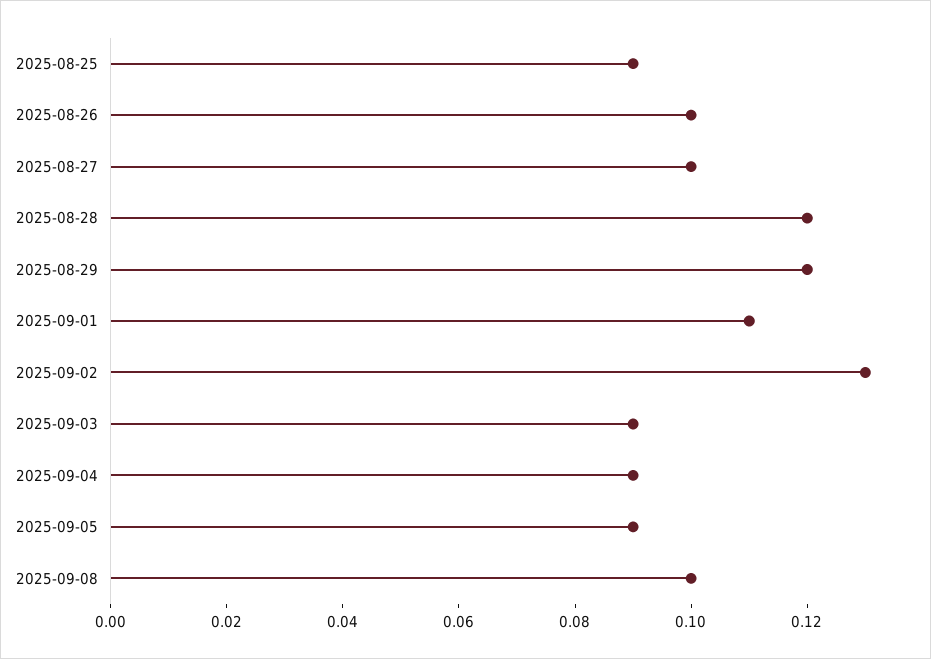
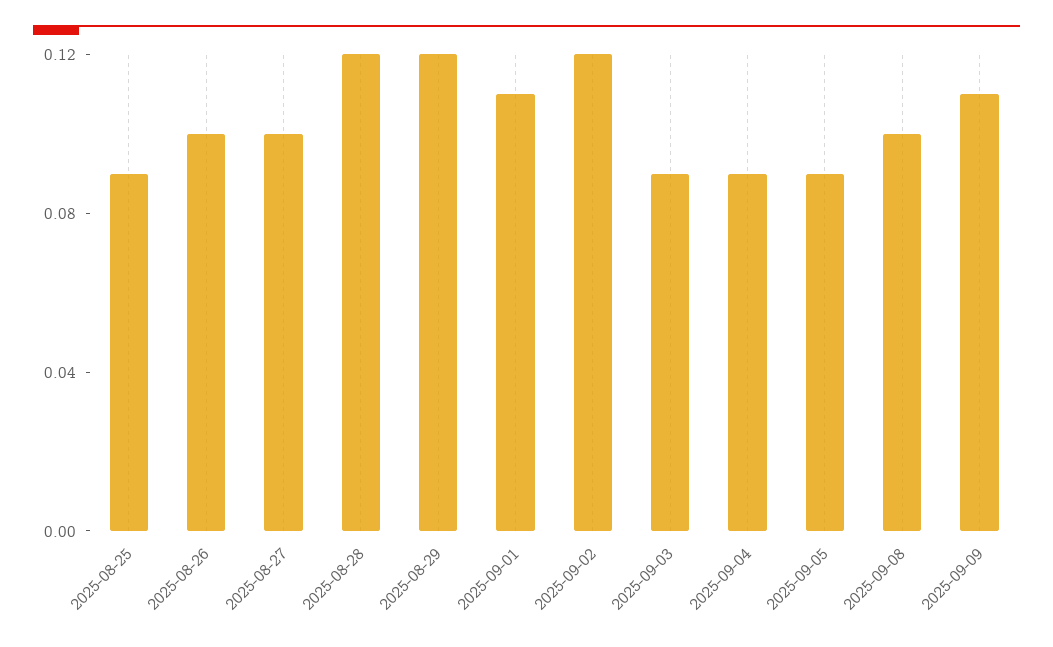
2025-09-02: 0.13 -> 0.12
2025-09-09: none -> 0.11

